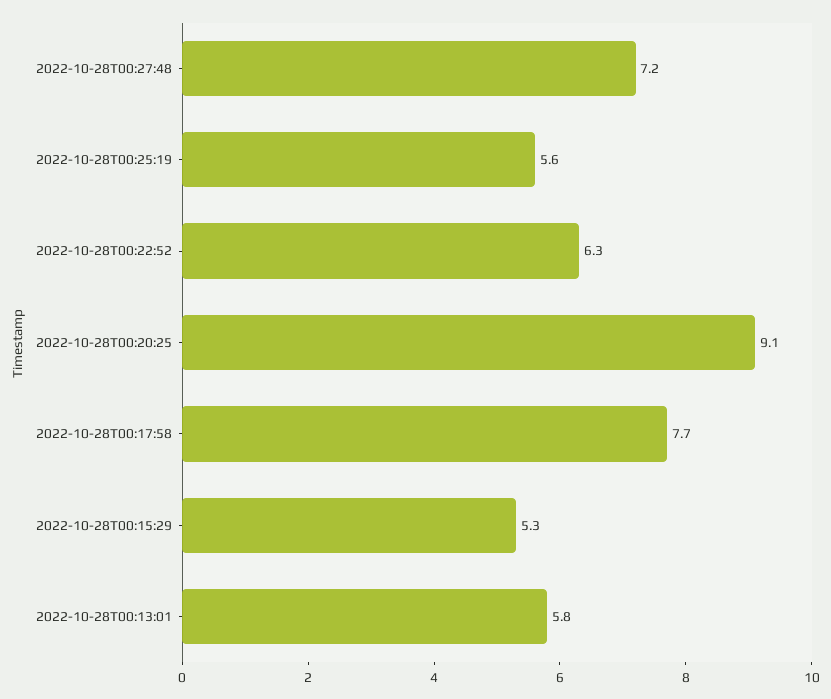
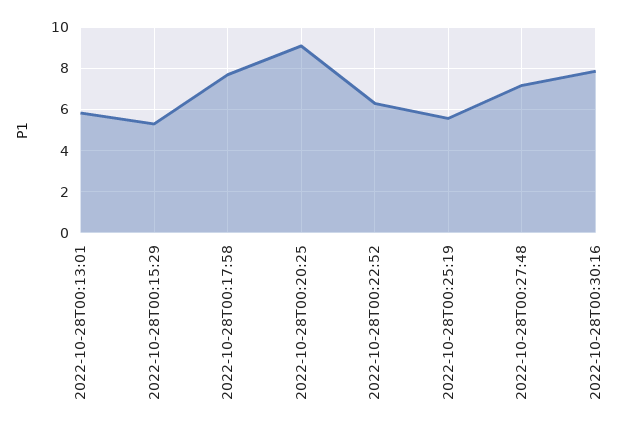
2022-10-28T00:30:16: none -> 8

